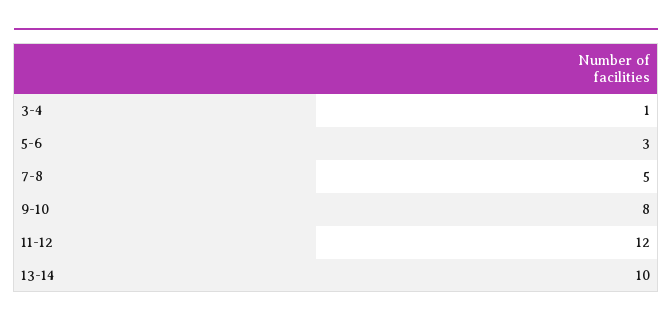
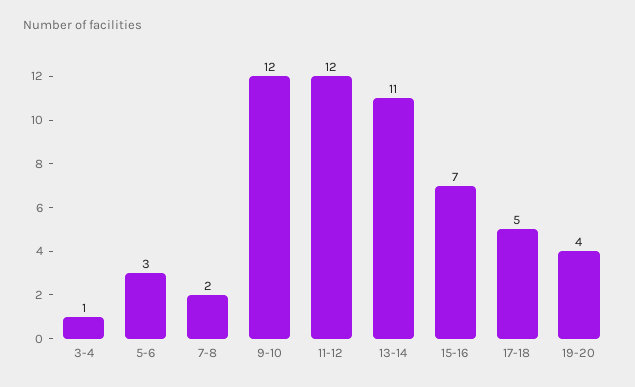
7-8: 5 -> 2
9-10: 8 -> 12
13-14: 10 -> 11
15-16: none -> 7
17-18: none -> 5
19-20: none -> 4

